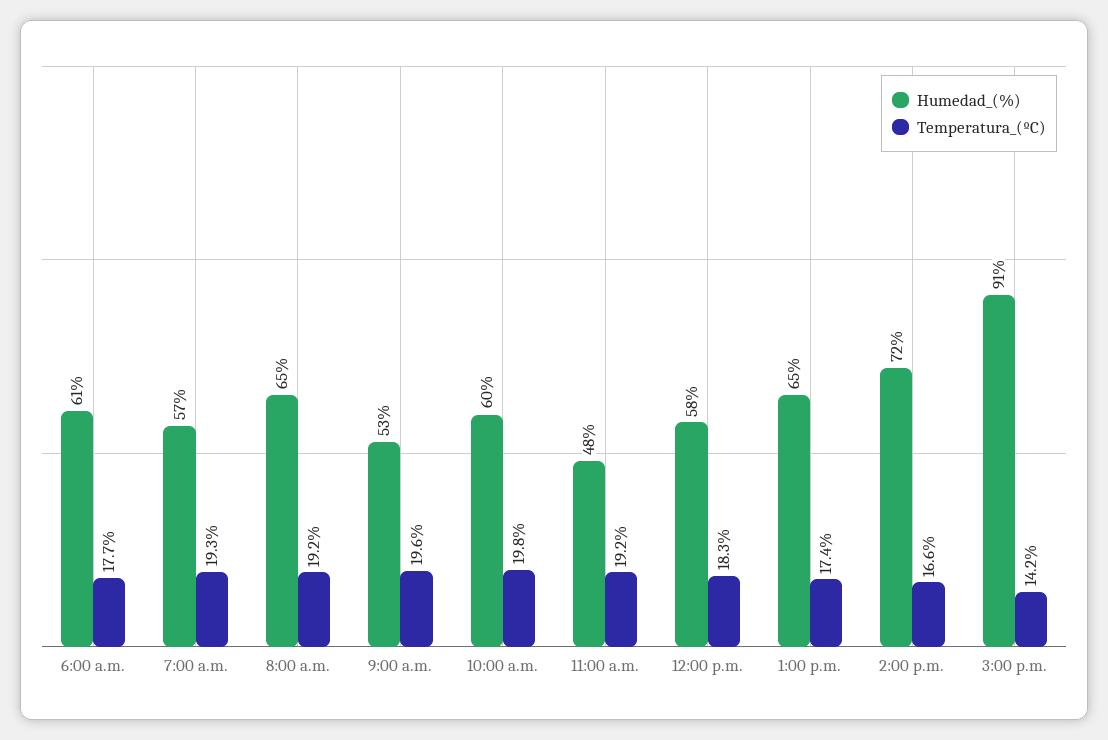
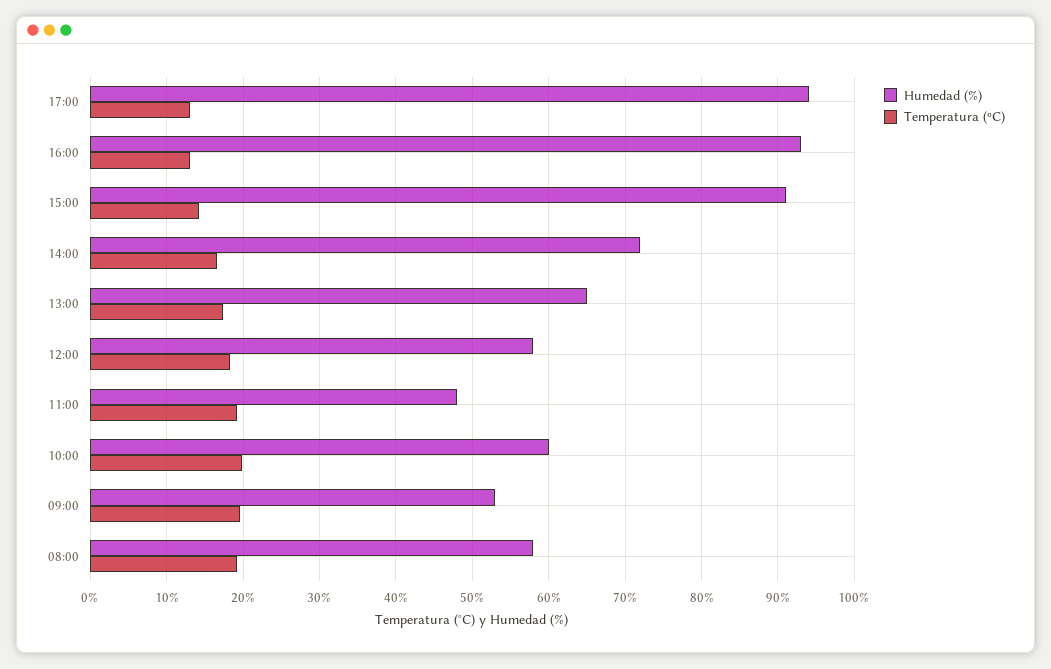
Humedad_(%), 6:00 a.m.: 61 -> none
Temperatura_(ºC), 6:00 a.m.: 17.7 -> none
Humedad_(%), 7:00 a.m.: 57 -> none
Temperatura_(ºC), 7:00 a.m.: 19.3 -> none
Humedad_(%), 8:00 a.m.: 65 -> 58
Humedad_(%), 17:00: none -> 94
Temperatura_(ºC), 17:00: none -> 13
Humedad_(%), 16:00: none -> 93
Temperatura_(ºC), 16:00: none -> 13

